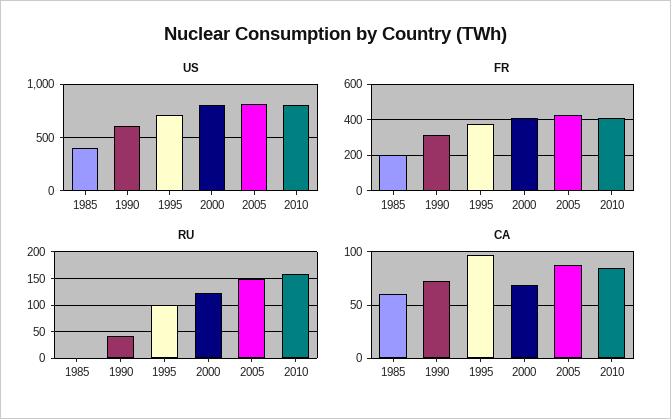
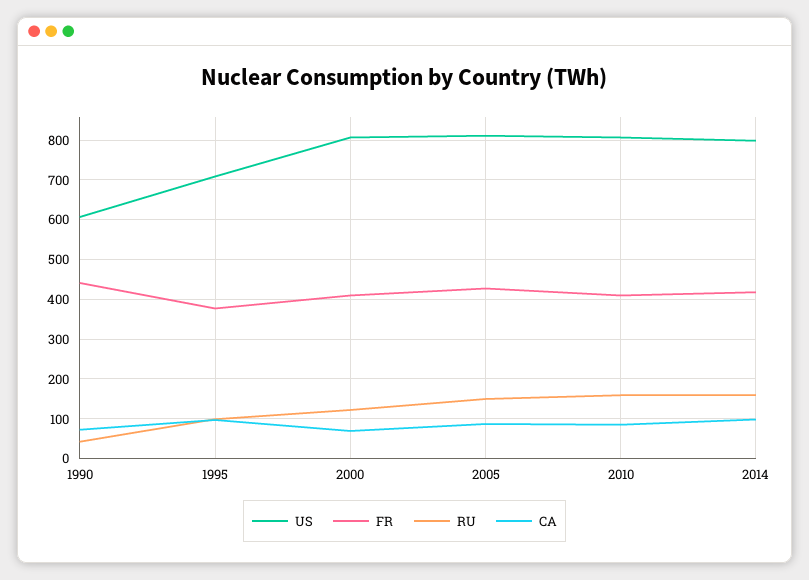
US, 1985: 400 -> none
FR, 1985: 200 -> none
FR, 1990: 300 -> 440
RU, 1985: 0 -> none
CA, 1985: 60 -> none
US, 2014: none -> 800
FR, 2014: none -> 420
RU, 2014: none -> 160
CA, 2014: none -> 100

